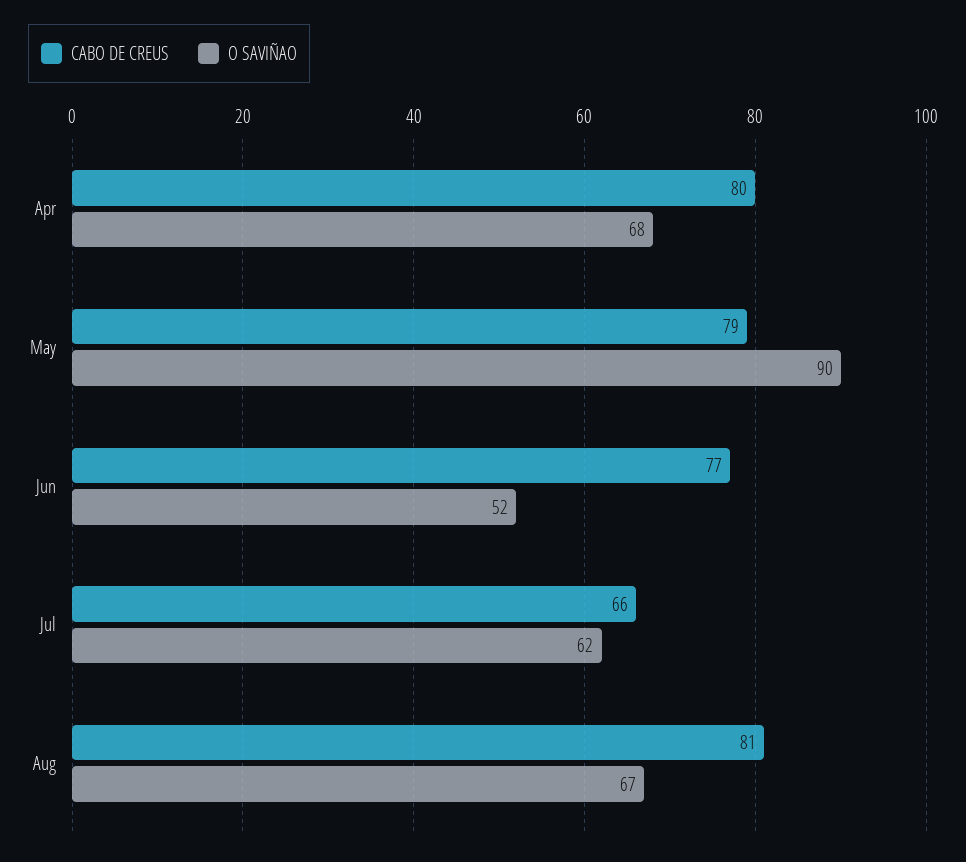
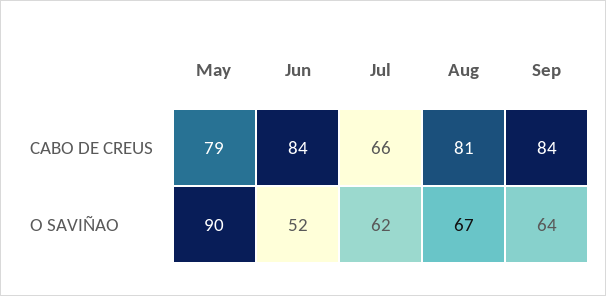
CABO DE CREUS, Apr: 80 -> none
O SAVIÑAO, Apr: 68 -> none
CABO DE CREUS, Jun: 77 -> 84
CABO DE CREUS, Sep: none -> 84
O SAVIÑAO, Sep: none -> 64

